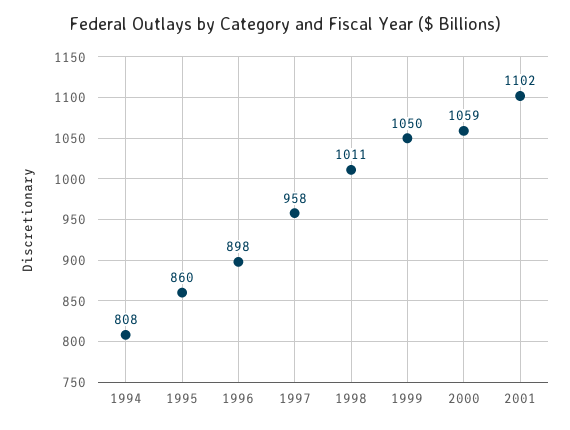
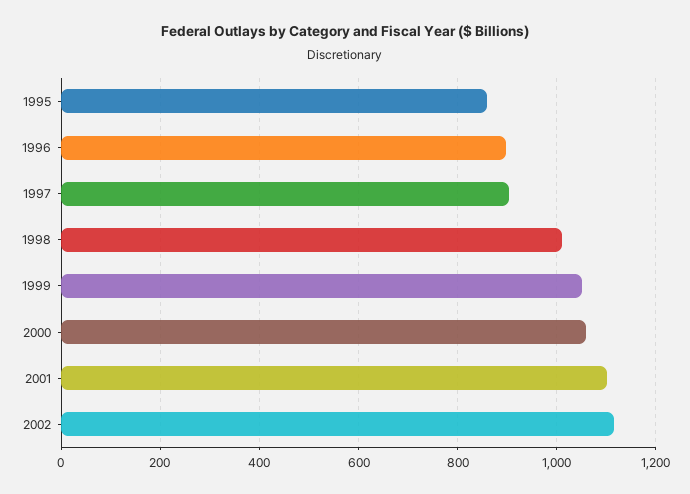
1994: 808 -> none
1997: 958 -> 900
2002: none -> 1120

